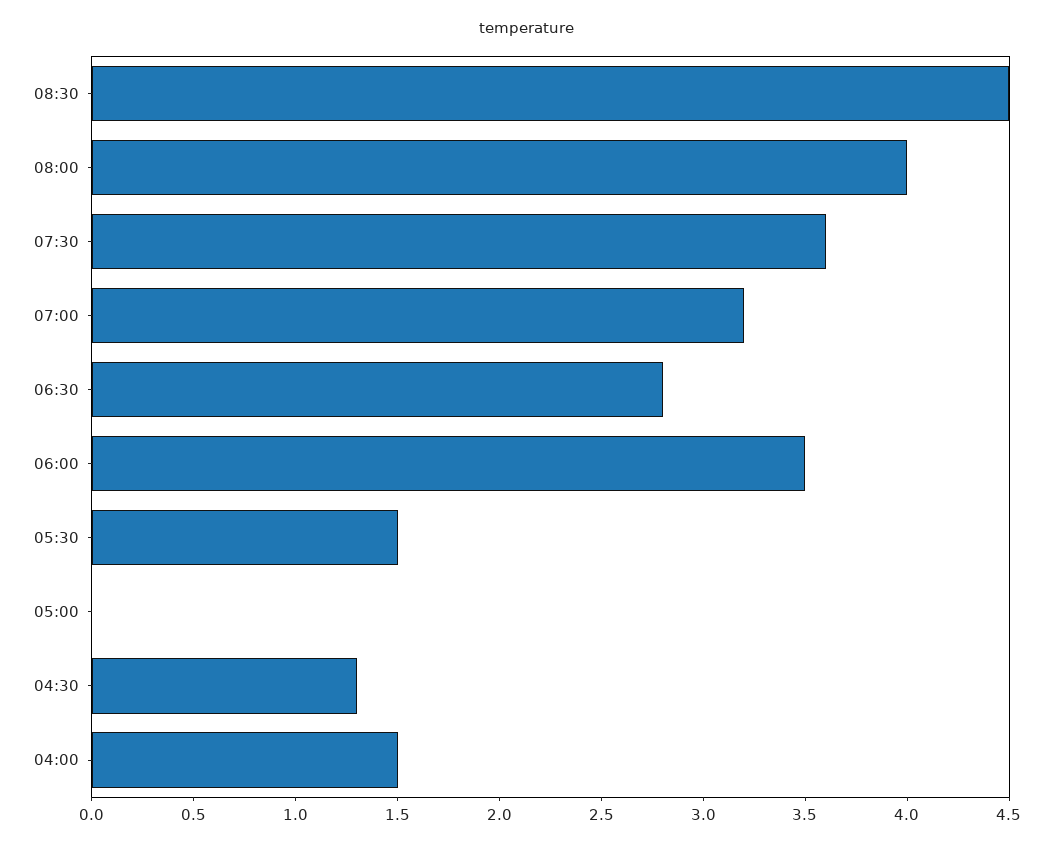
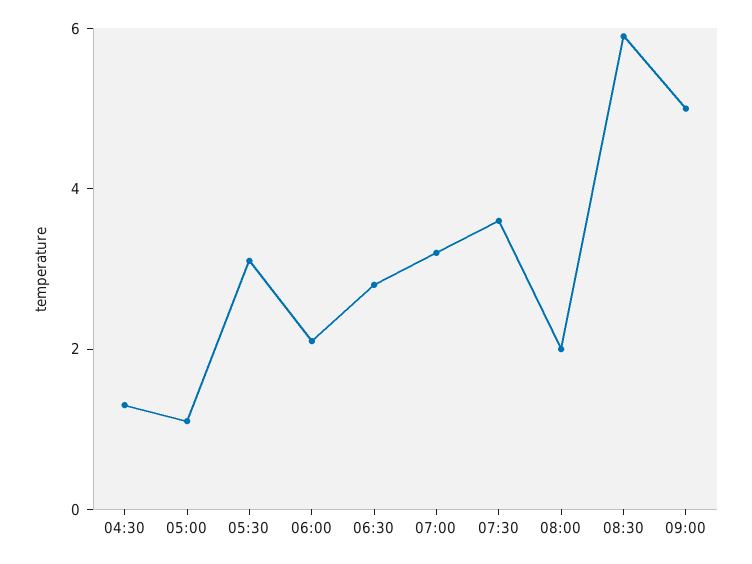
08:30: 4.5 -> 6
08:00: 4 -> 2
06:00: 3.5 -> 2
05:30: 1.5 -> 3
05:00: 0 -> 1
04:00: 1.5 -> none
09:00: none -> 5

